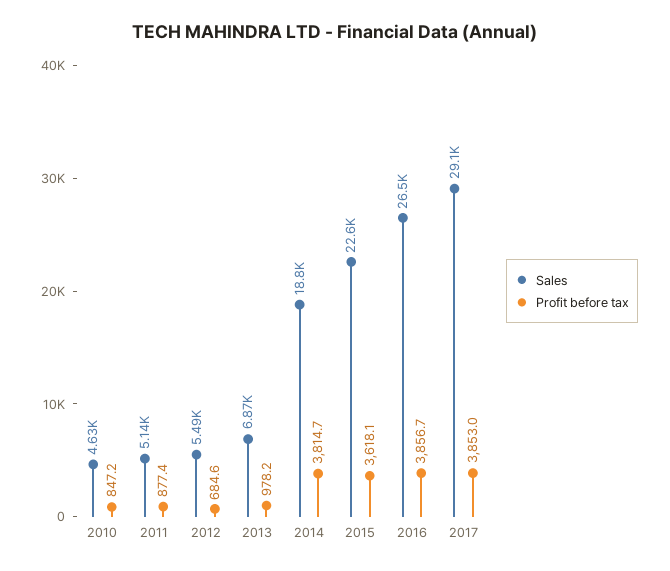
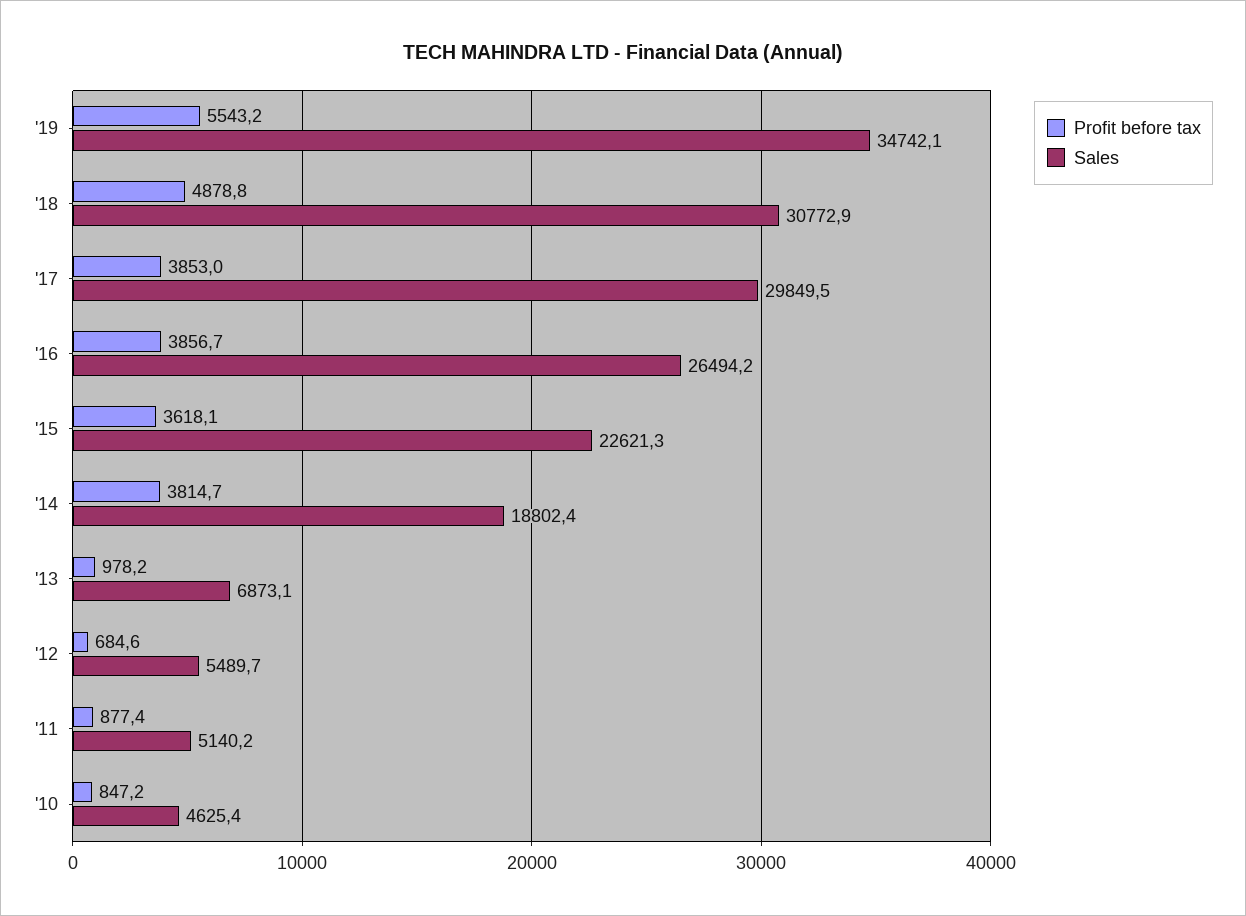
Sales, 2017: 29100 -> 29849.5
Profit before tax, '19: none -> 5543.2
Sales, '19: none -> 34742.1
Profit before tax, '18: none -> 4878.8
Sales, '18: none -> 30772.9

